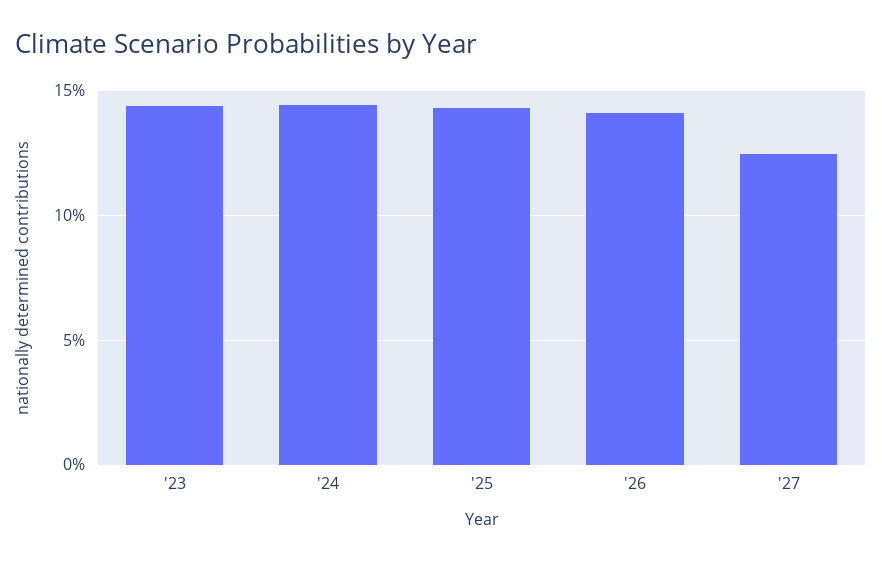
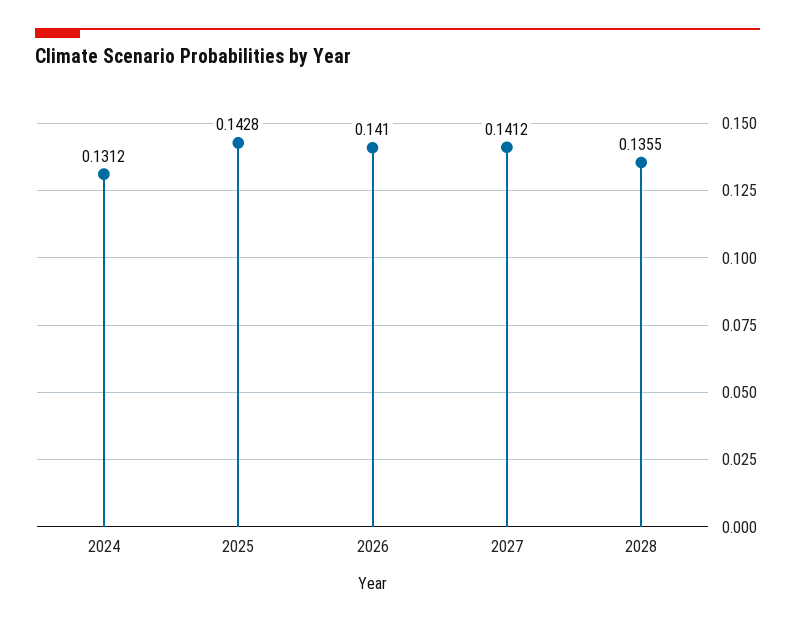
'23: 0.145 -> none
'24: 0.145 -> 0.1312
'27: 0.125 -> 0.1412
2028: none -> 0.1355

